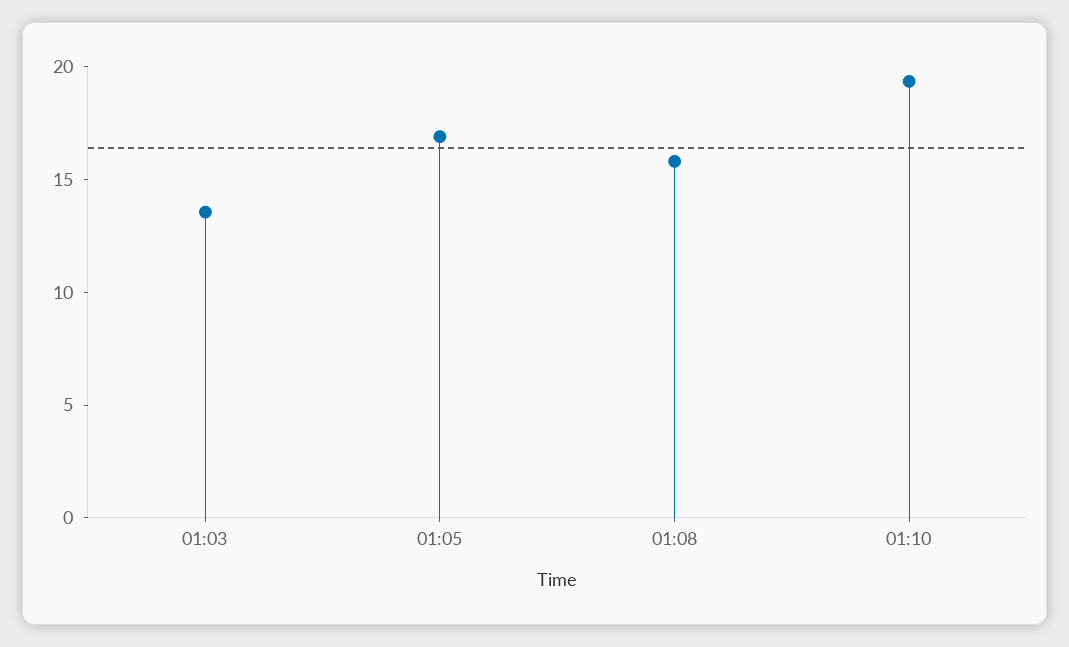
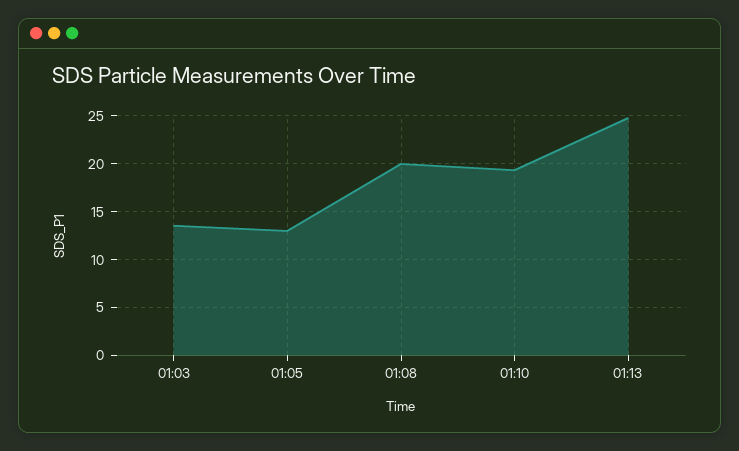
01:05: 17 -> 13
01:08: 16 -> 20
01:13: none -> 25

